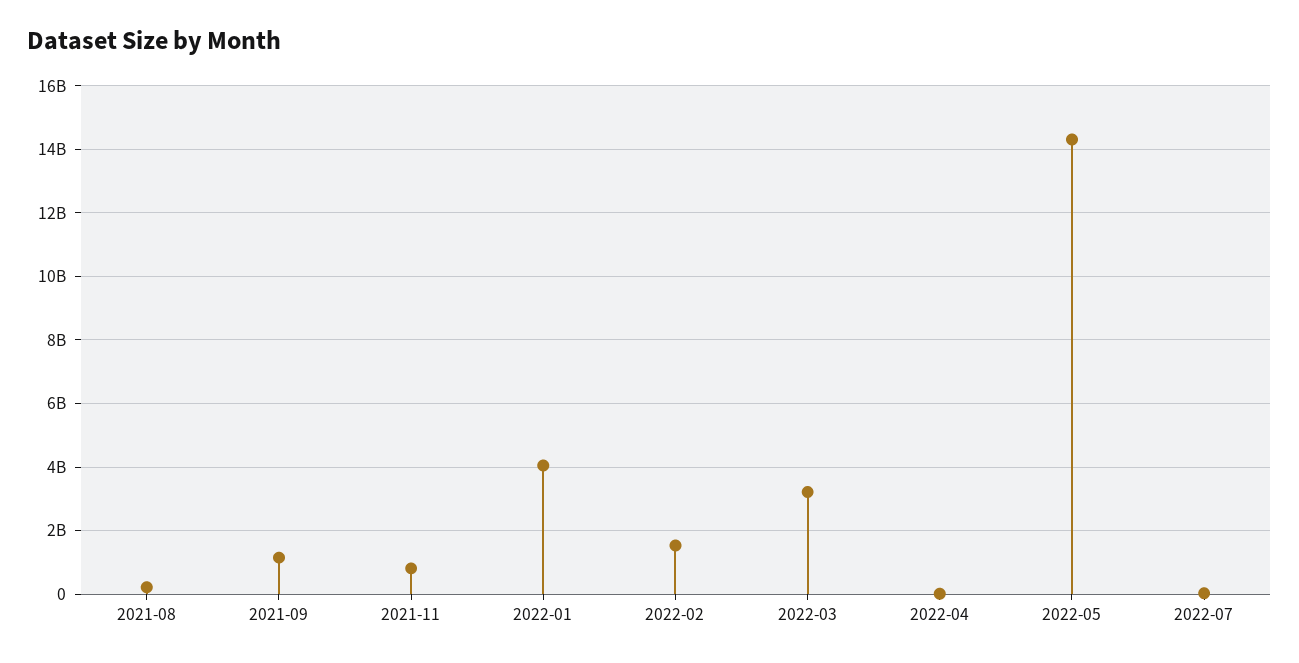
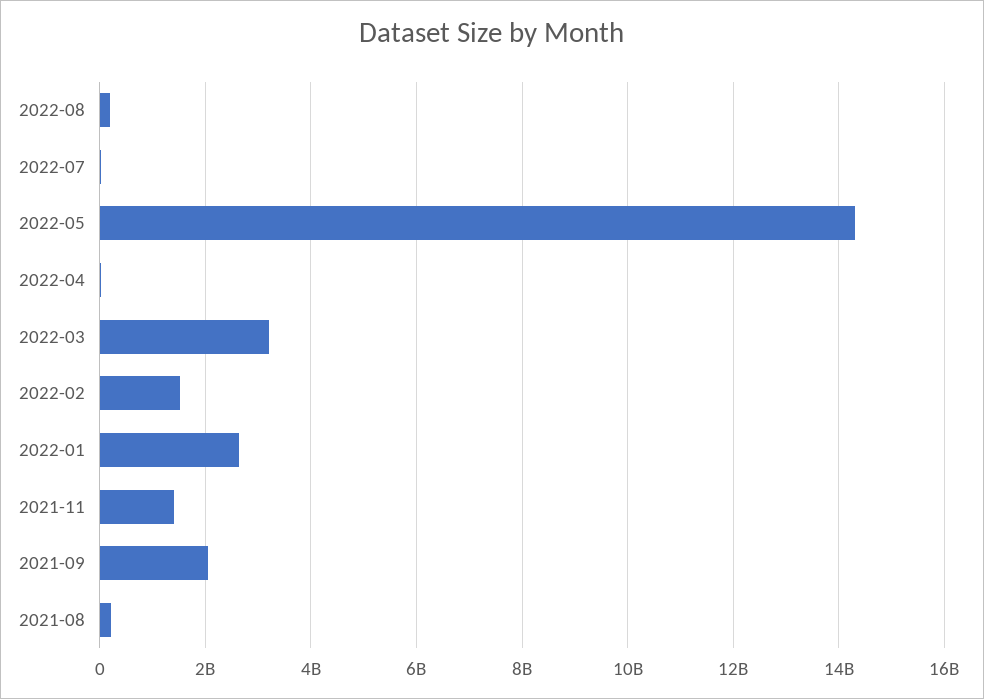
2021-09: 1200000000 -> 2000000000
2021-11: 800000000 -> 1400000000
2022-01: 4000000000 -> 2600000000
2022-08: none -> 200000000

